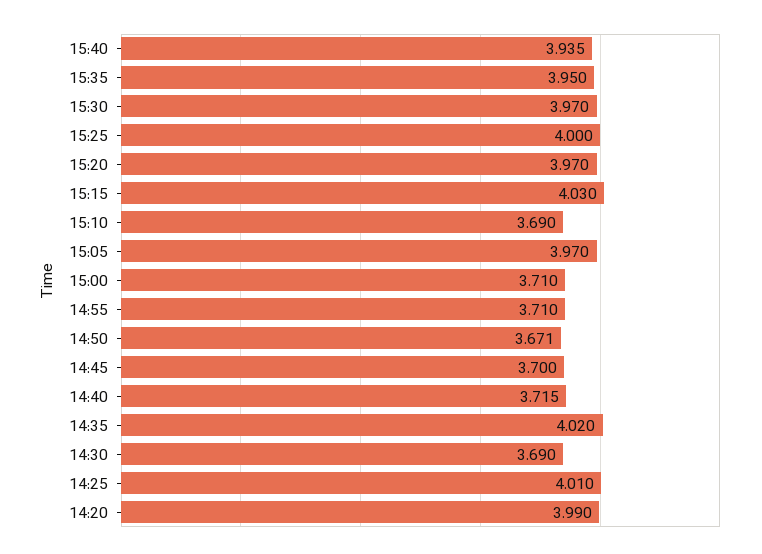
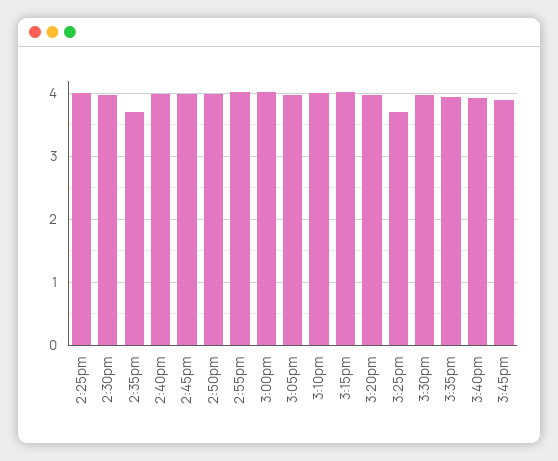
15:25: 4 -> 3.7
15:10: 3.69 -> 4
15:00: 3.71 -> 4
14:55: 3.71 -> 4
14:50: 3.671 -> 4
14:45: 3.7 -> 4
14:40: 3.715 -> 4
14:35: 4.02 -> 3.7
14:30: 3.69 -> 4
14:20: 3.99 -> none
3:45pm: none -> 3.9

